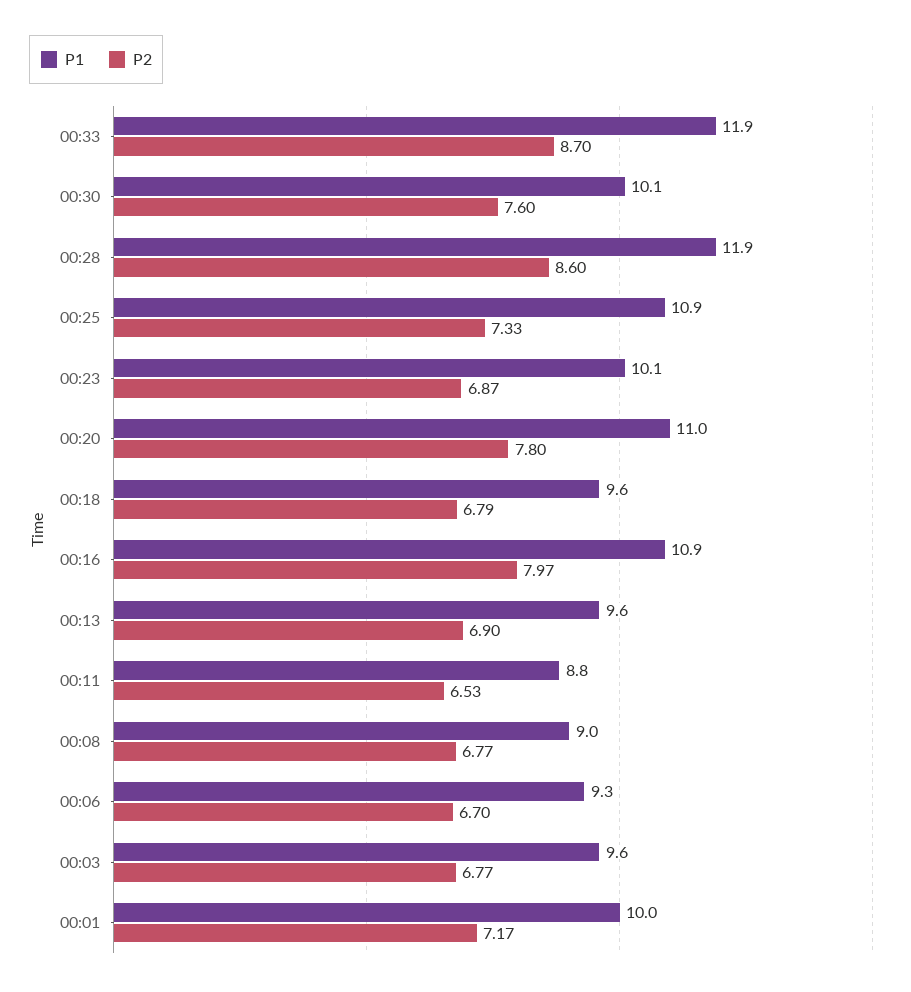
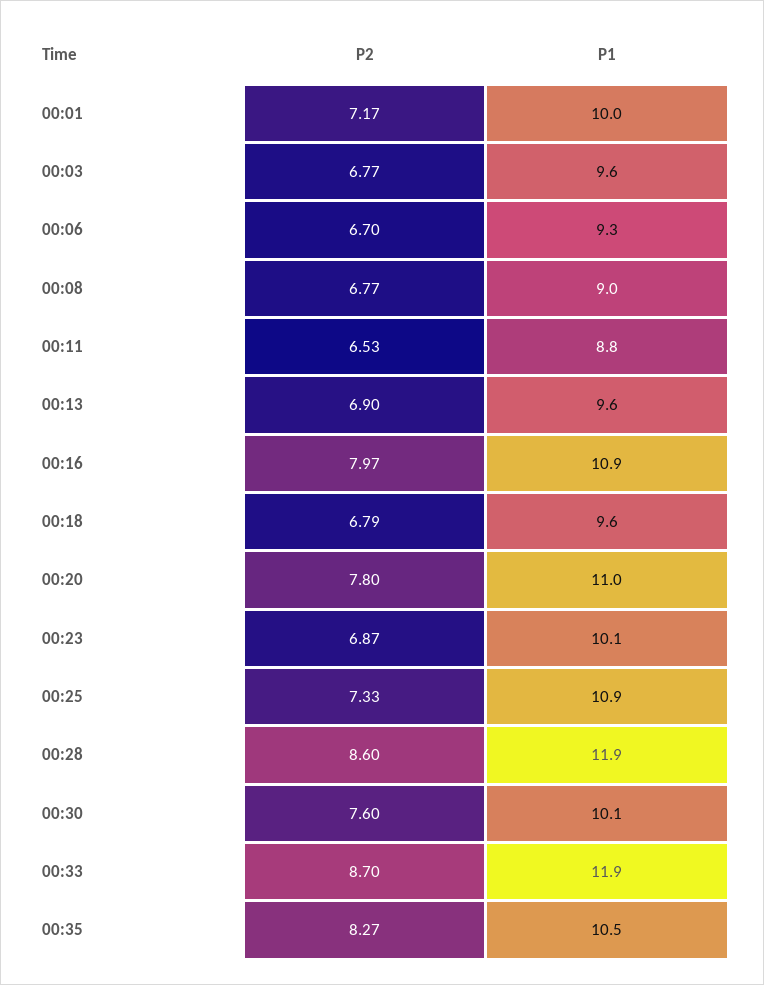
P2, 00:35: none -> 8.27
P1, 00:35: none -> 10.5

